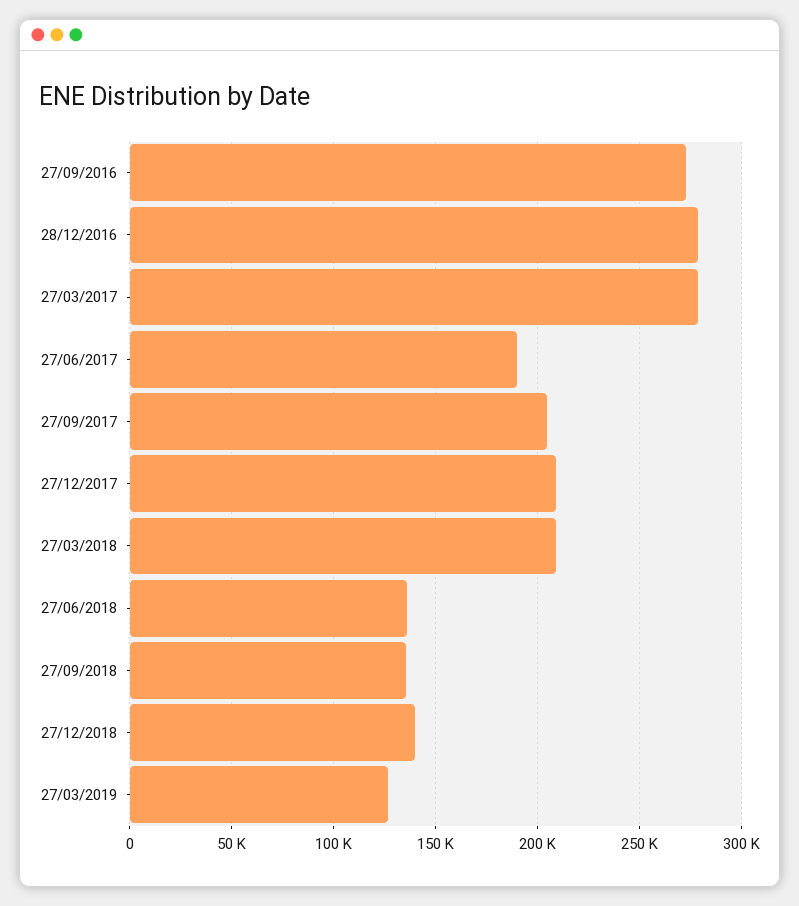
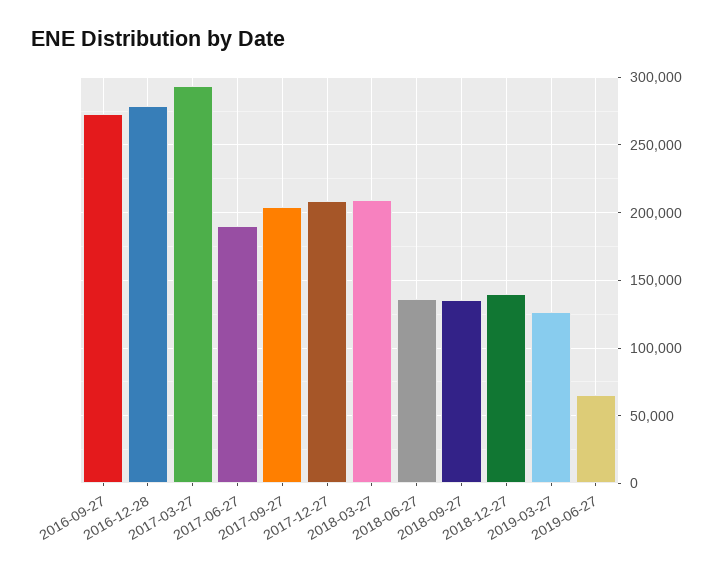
27/03/2017: 280000 -> 295000
2019-06-27: none -> 65000

